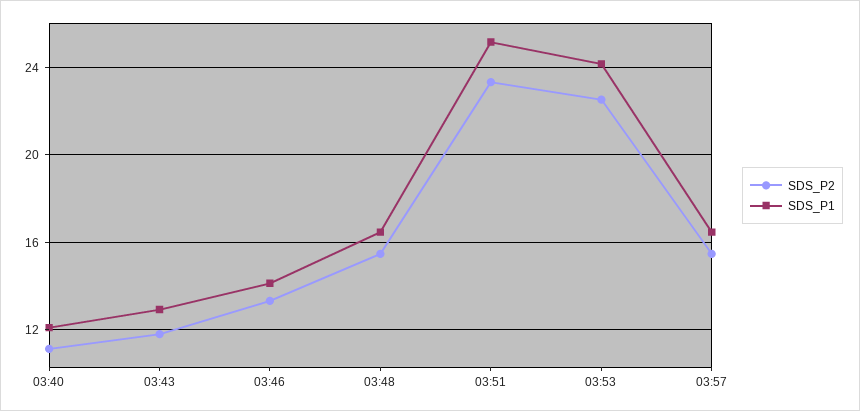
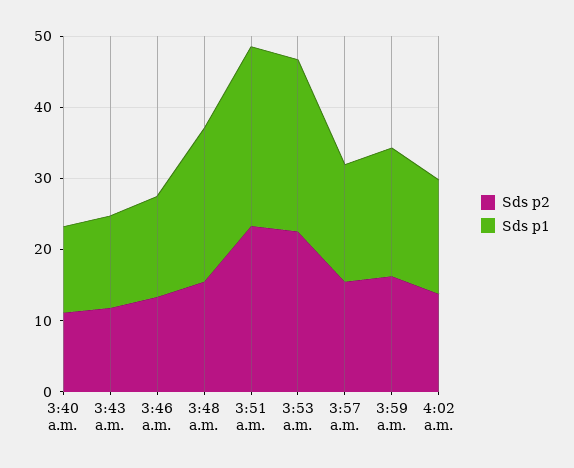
SDS_P1, 03:48: 16.5 -> 22
SDS_P2, 3:59 a.m.: none -> 16
SDS_P1, 3:59 a.m.: none -> 18
SDS_P2, 4:02 a.m.: none -> 14
SDS_P1, 4:02 a.m.: none -> 16

